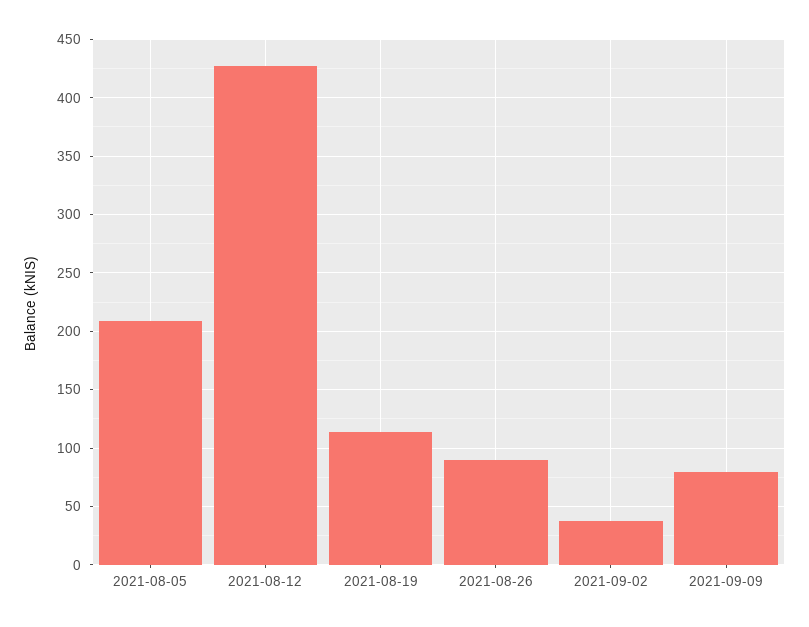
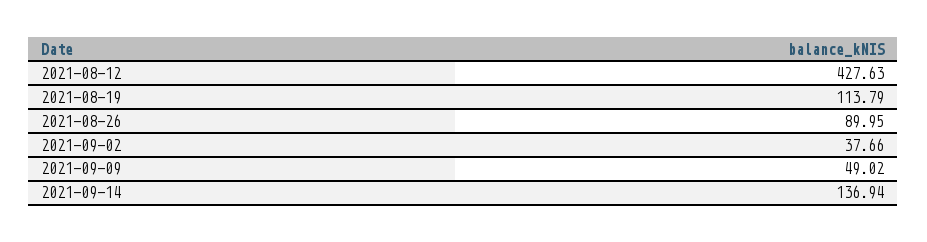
2021-08-05: 210 -> none
2021-09-09: 80 -> 49.02
2021-09-14: none -> 136.94

